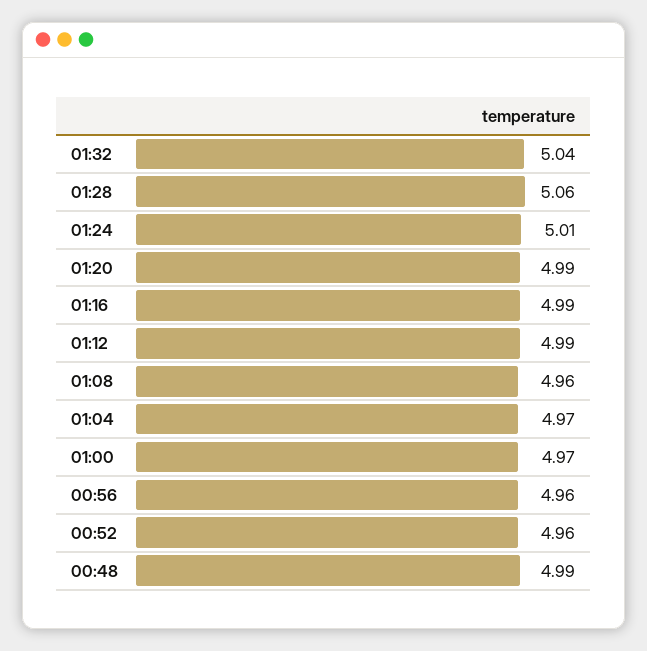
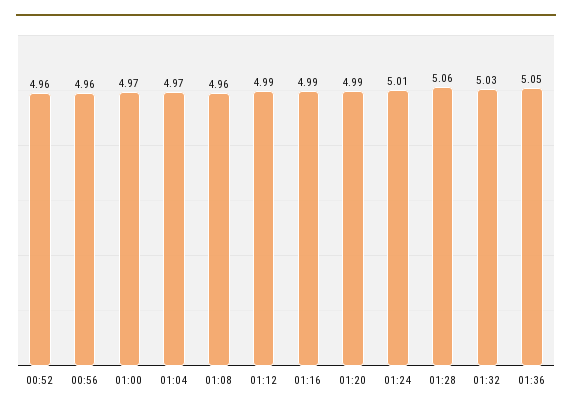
01:32: 5.04 -> 5.03
00:48: 4.99 -> none
01:36: none -> 5.05

